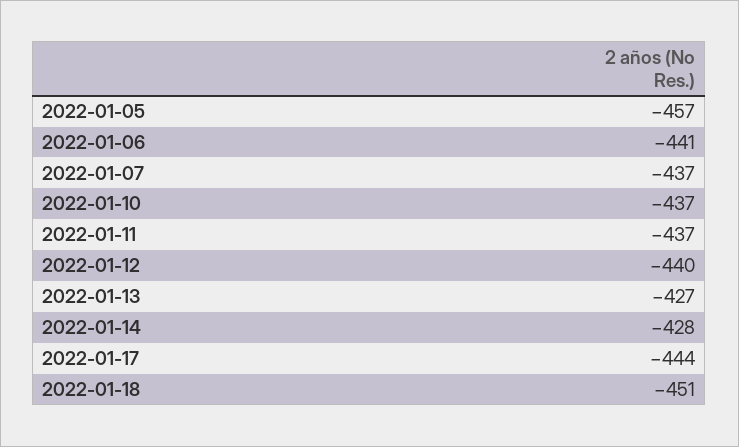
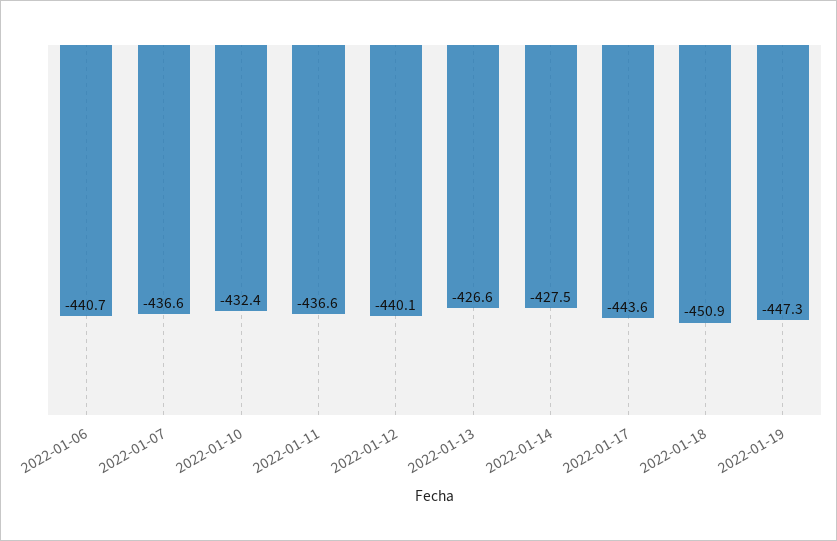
2022-01-05: -457 -> none
2022-01-10: -437 -> -432.4
2022-01-19: none -> -447.3

